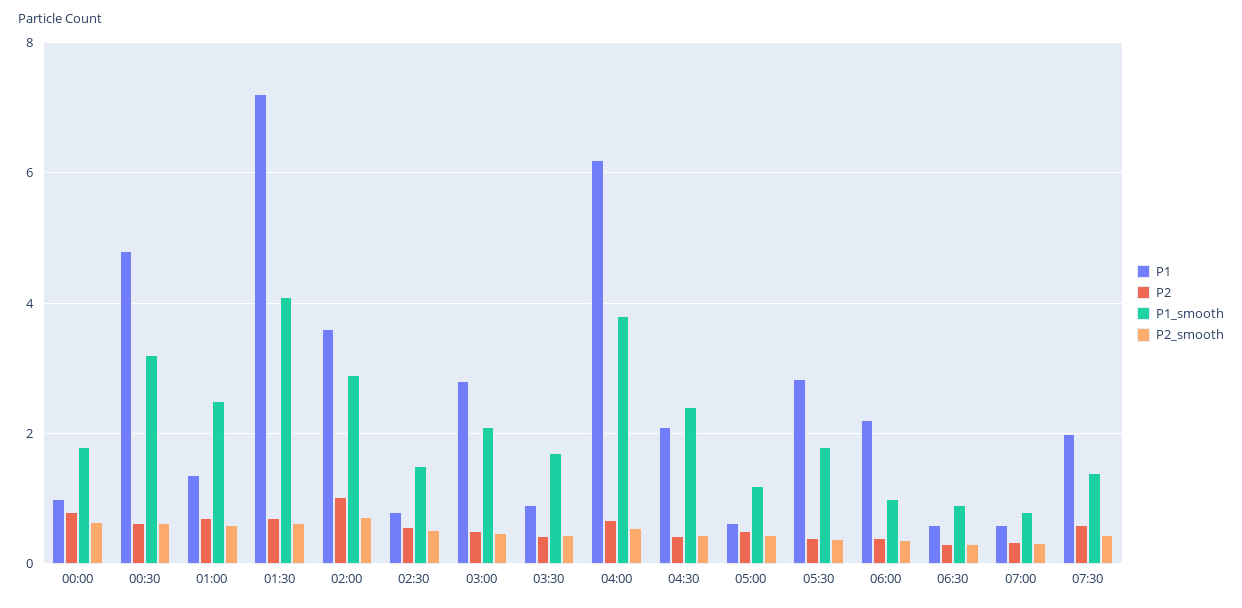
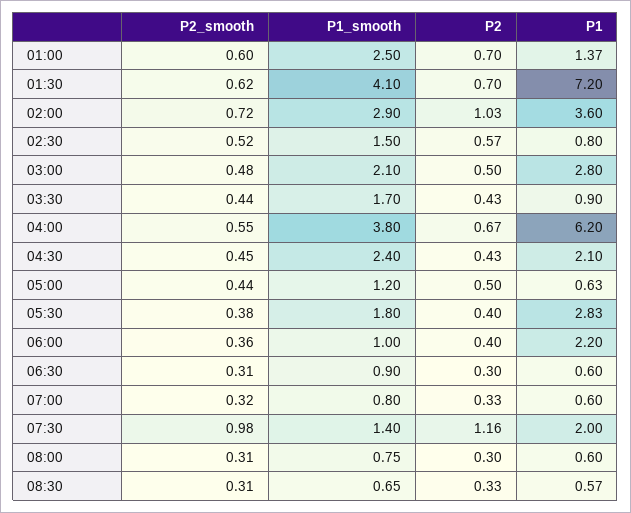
P1, 00:00: 1 -> none
P2, 00:00: 0.8 -> none
P1_smooth, 00:00: 1.8 -> none
P2_smooth, 00:00: 0.6 -> none
P1, 00:30: 4.8 -> none
P2, 00:30: 0.6 -> none
P1_smooth, 00:30: 3.2 -> none
P2_smooth, 00:30: 0.6 -> none
P2, 07:30: 0.6 -> 1.16
P2_smooth, 07:30: 0.4 -> 0.98
P2_smooth, 08:00: none -> 0.31
P1_smooth, 08:00: none -> 0.75
P2, 08:00: none -> 0.3
P1, 08:00: none -> 0.6
P2_smooth, 08:30: none -> 0.31
P1_smooth, 08:30: none -> 0.65
P2, 08:30: none -> 0.33
P1, 08:30: none -> 0.57

